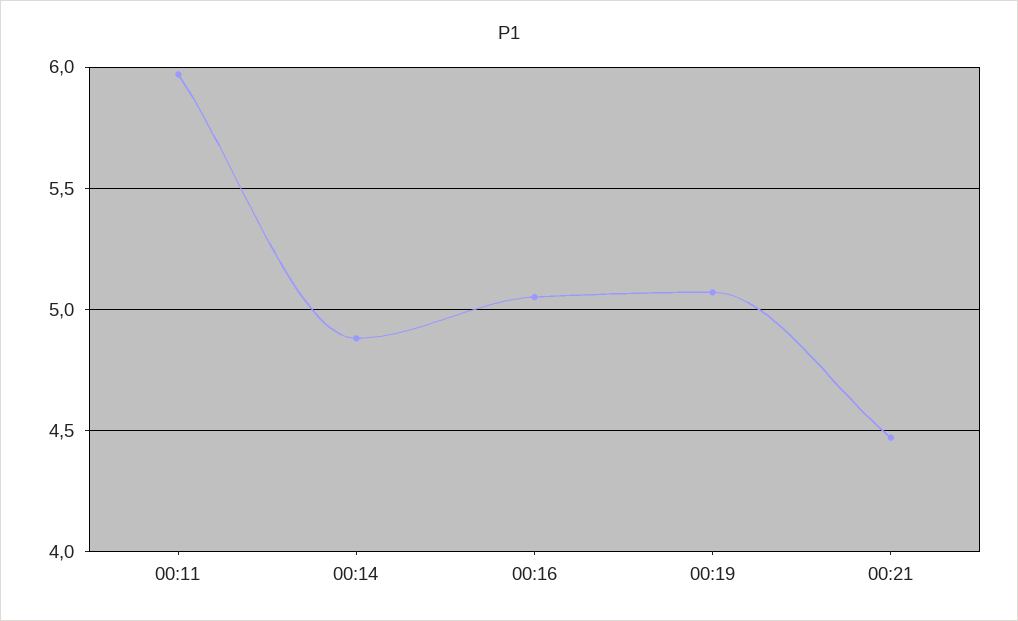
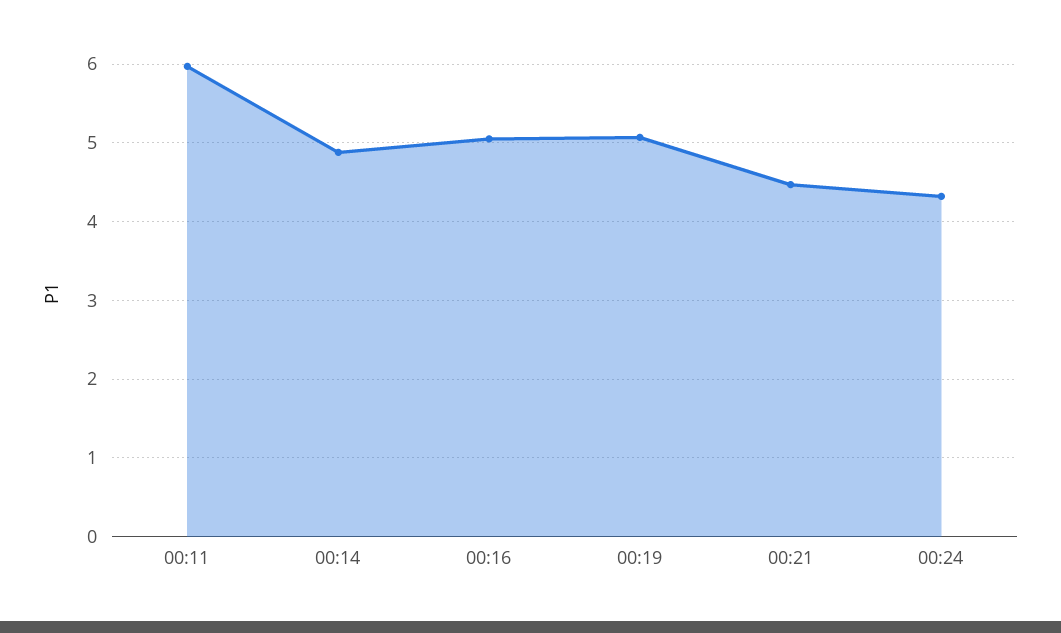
00:24: none -> 4.3

